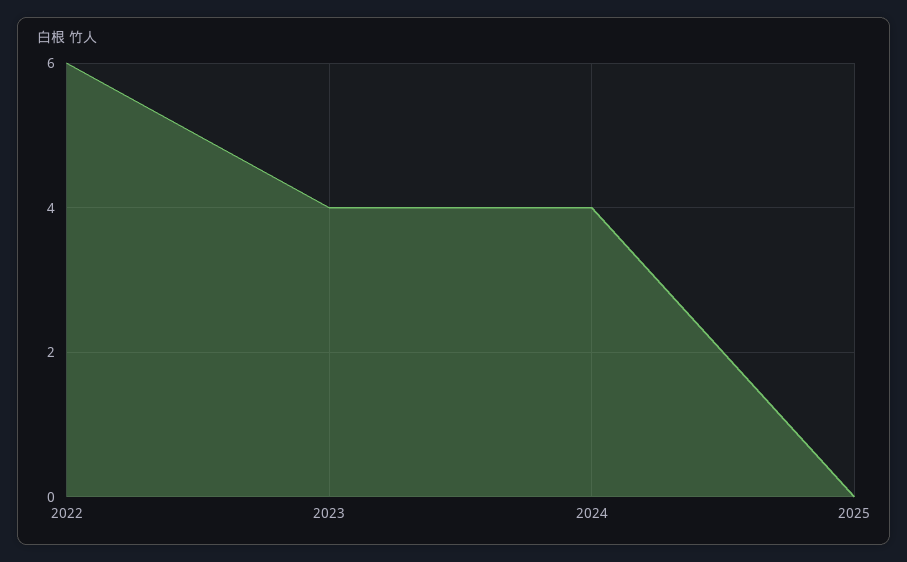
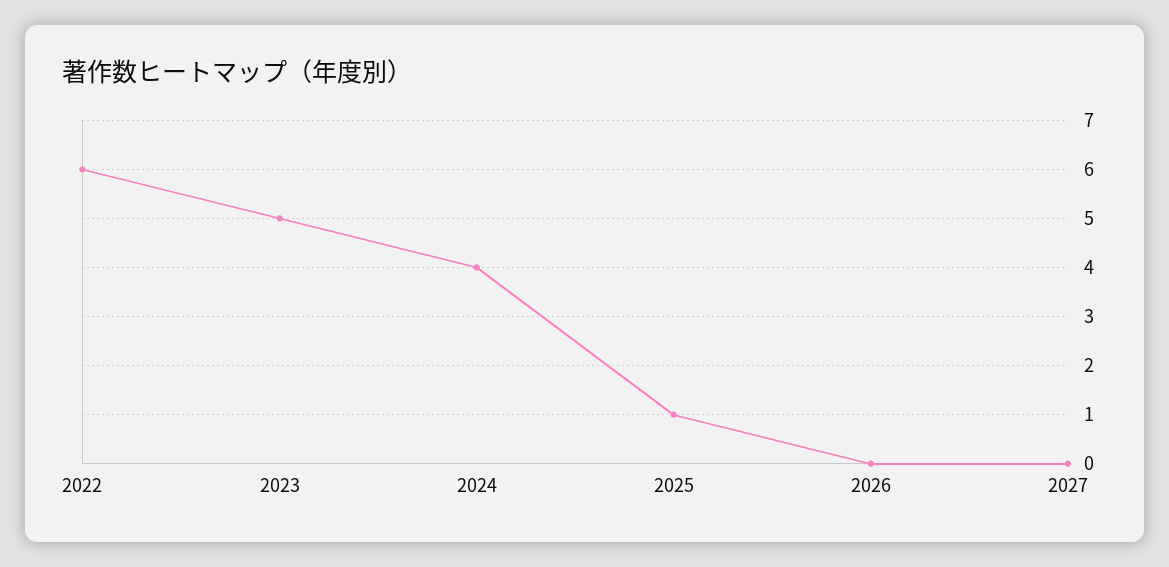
2023: 4 -> 5
2025: 0 -> 1
2026: none -> 0
2027: none -> 0

